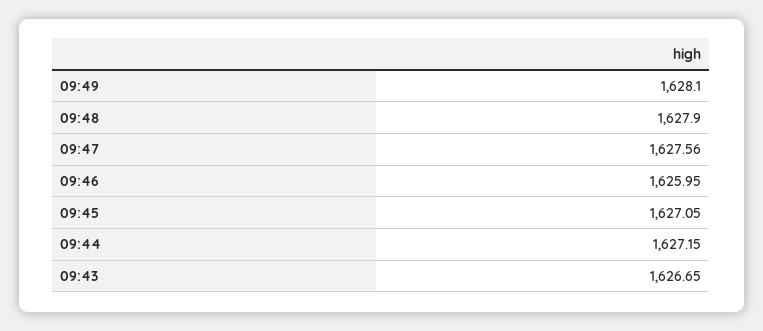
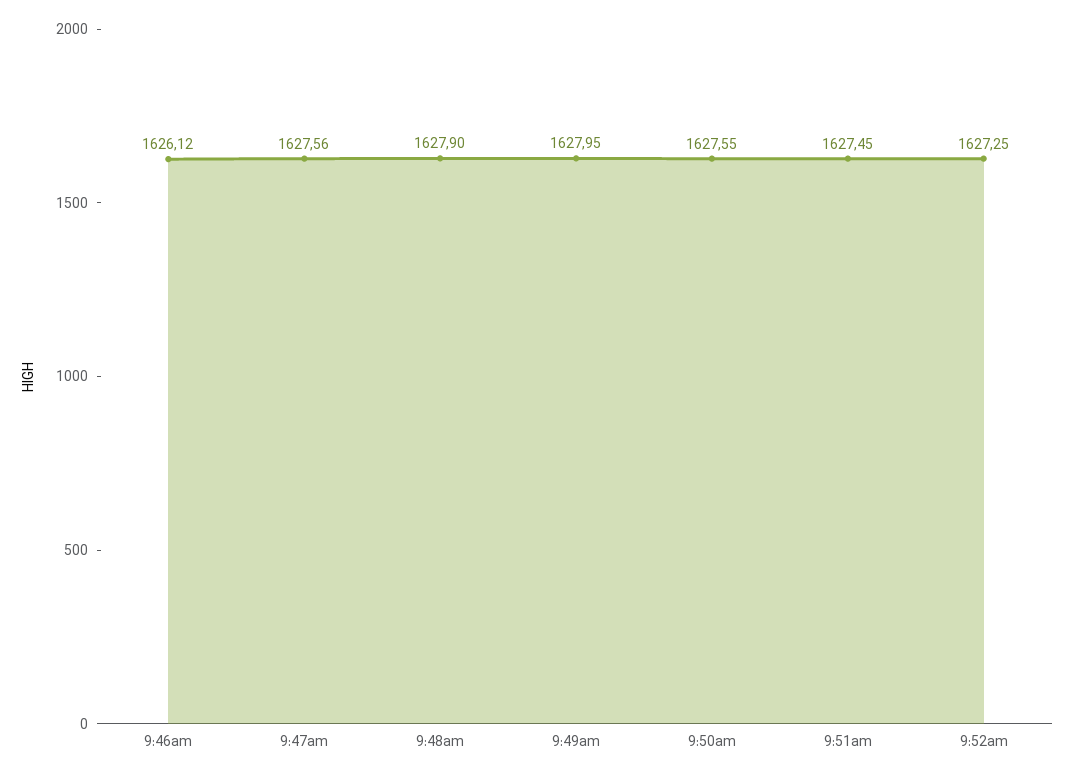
09:49: 1628.1 -> 1627.95
09:46: 1625.95 -> 1626.12
09:45: 1627.05 -> none
09:44: 1627.15 -> none
09:43: 1626.65 -> none
9:50am: none -> 1627.55
9:51am: none -> 1627.45
9:52am: none -> 1627.25

